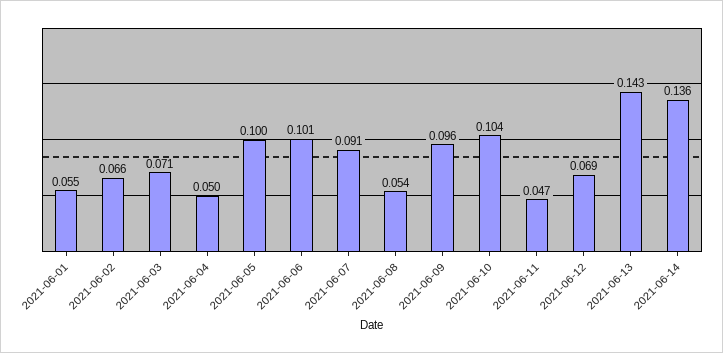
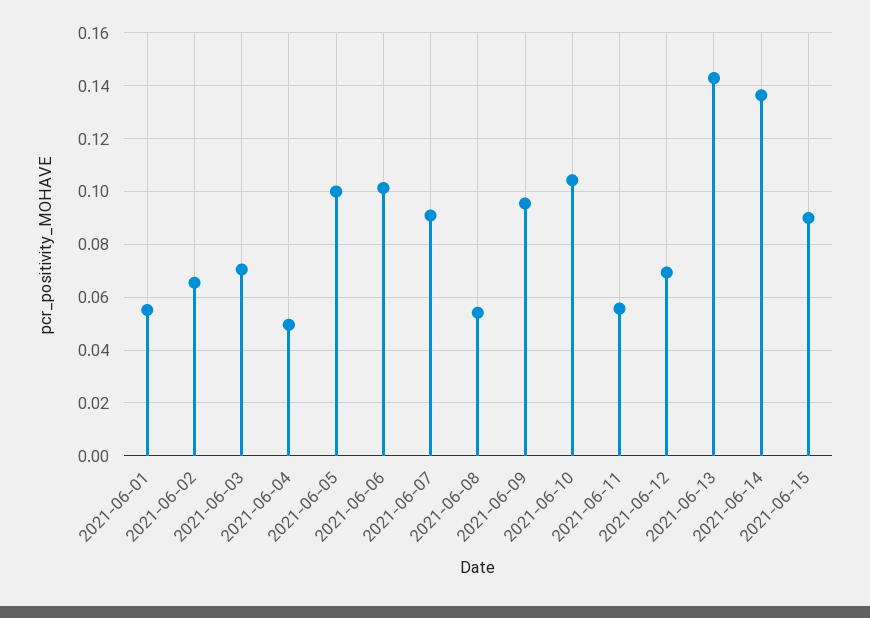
2021-06-11: 0.047 -> 0.055
2021-06-15: none -> 0.09

